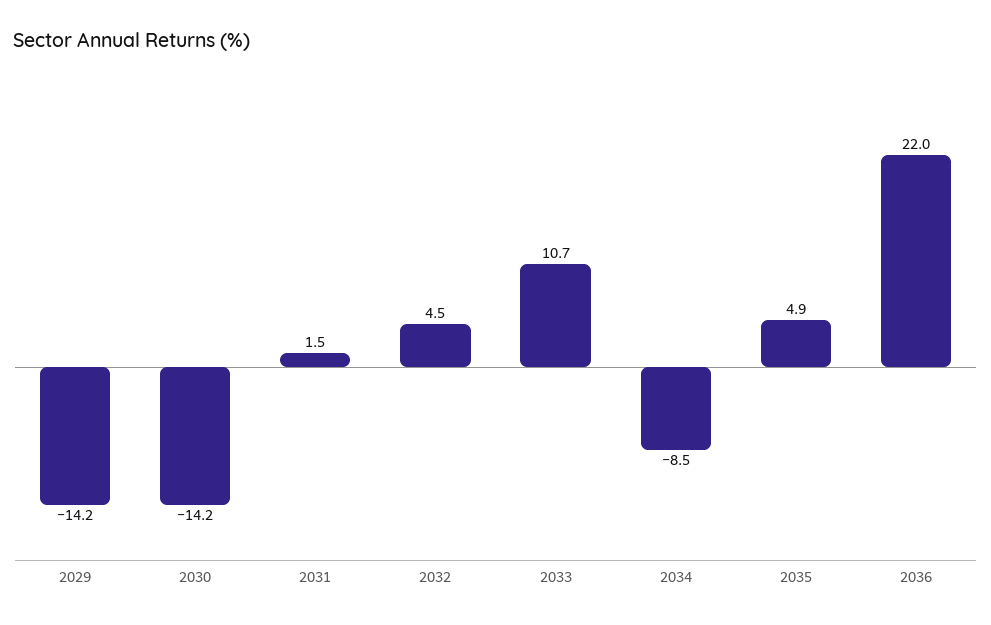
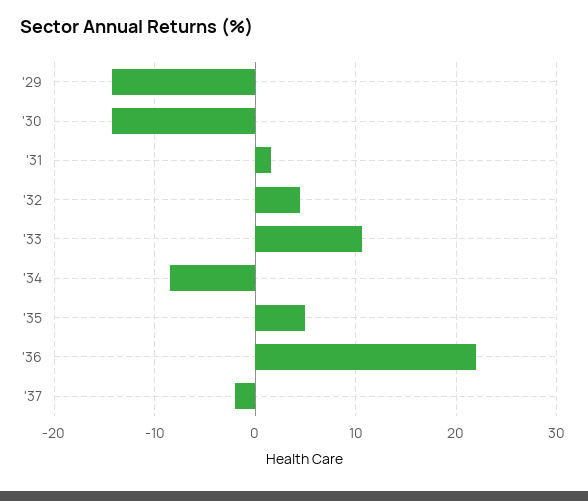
'37: none -> -2

